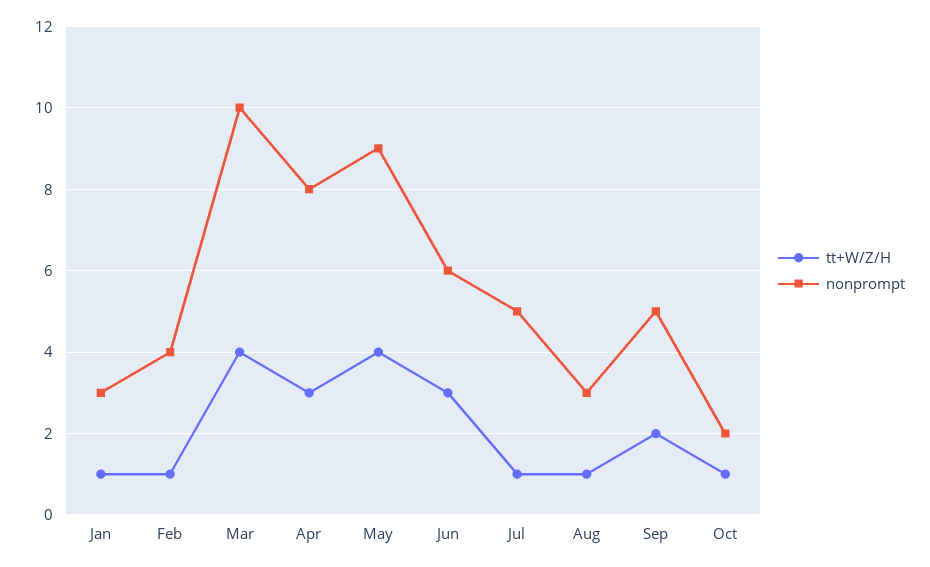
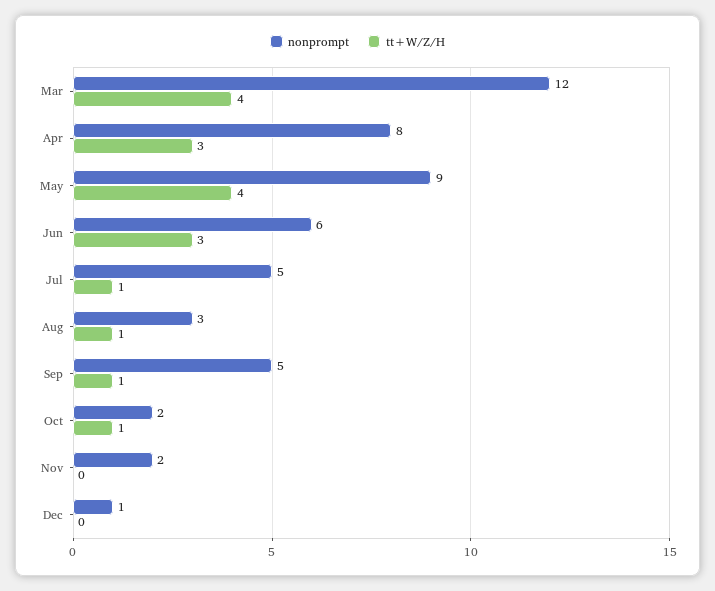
tt+W/Z/H, Jan: 1 -> none
nonprompt, Jan: 3 -> none
tt+W/Z/H, Feb: 1 -> none
nonprompt, Feb: 4 -> none
nonprompt, Mar: 10 -> 12
tt+W/Z/H, Sep: 2 -> 1
nonprompt, Nov: none -> 2
tt+W/Z/H, Nov: none -> 0
nonprompt, Dec: none -> 1
tt+W/Z/H, Dec: none -> 0

